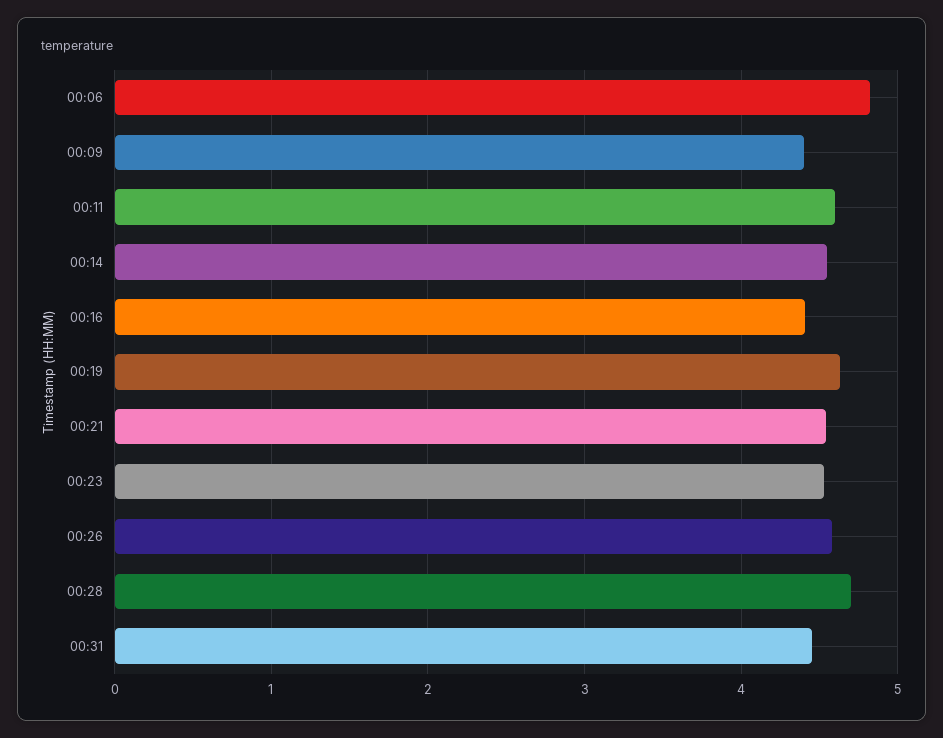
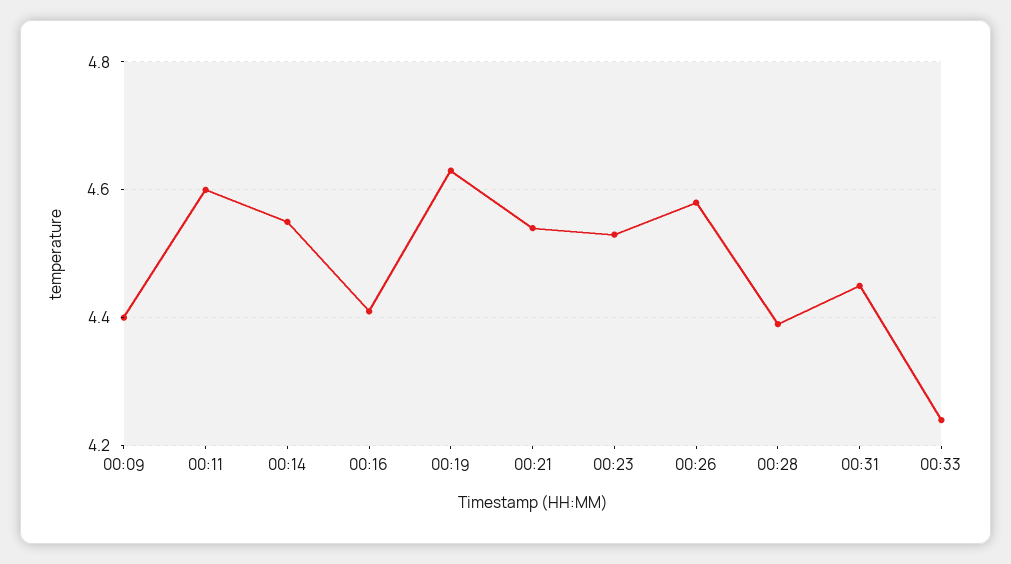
00:06: 4.8 -> none
00:28: 4.7 -> 4.4
00:33: none -> 4.25

